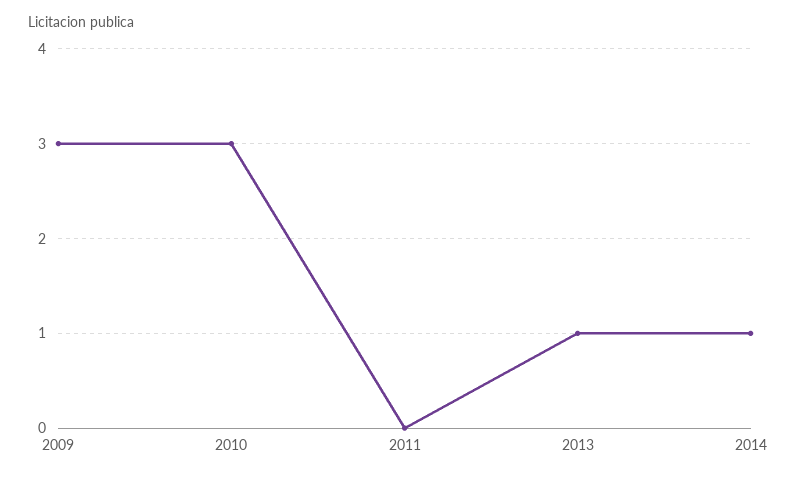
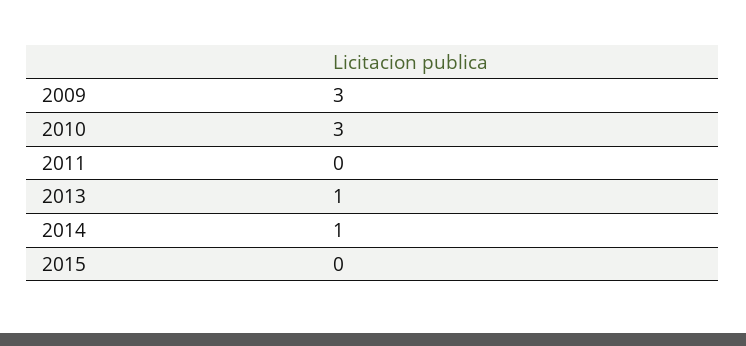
2015: none -> 0

